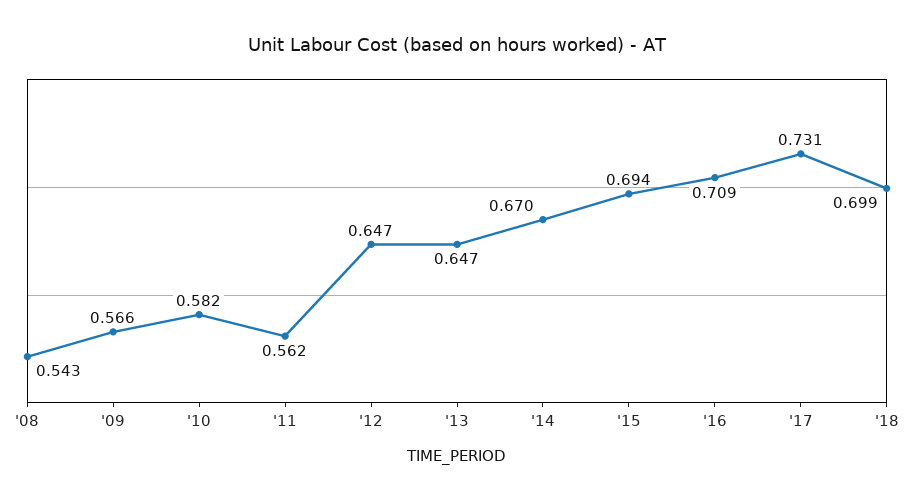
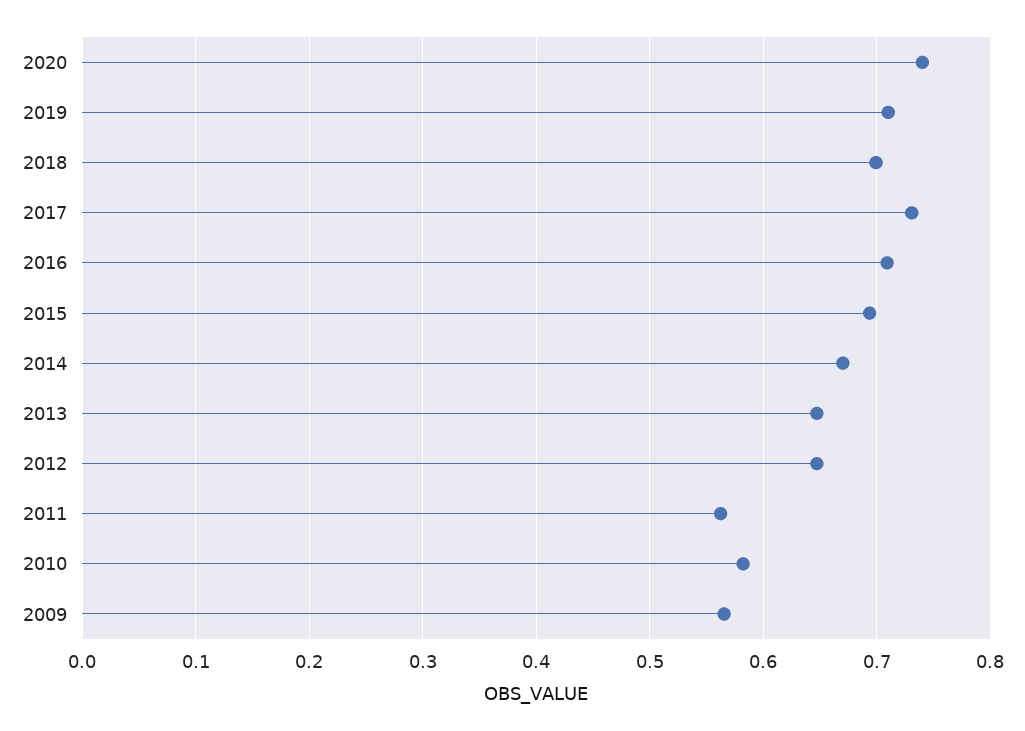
'08: 0.543 -> none
2020: none -> 0.74
2019: none -> 0.71

